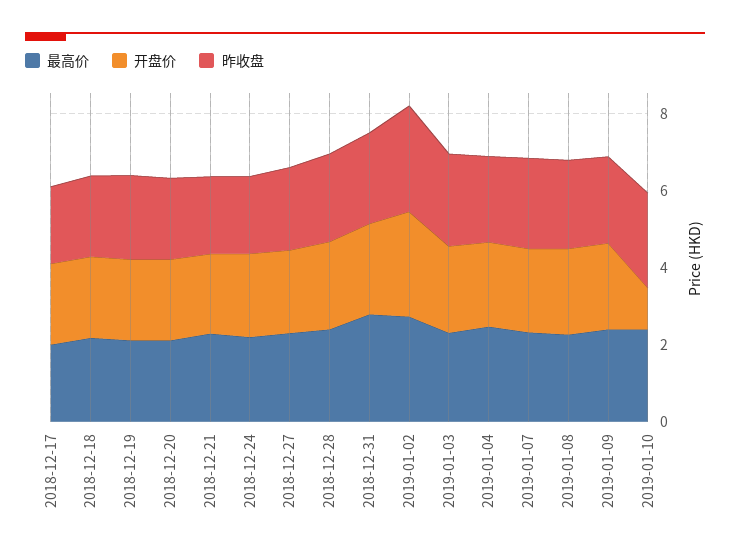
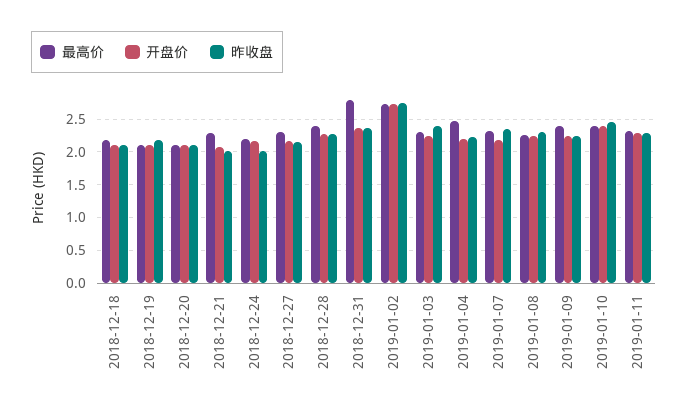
最高价, 2018-12-17: 2 -> none
开盘价, 2018-12-17: 2 -> none
昨收盘, 2018-12-17: 2 -> none
开盘价, 2019-01-10: 1 -> 2.4
最高价, 2019-01-11: none -> 2.3
开盘价, 2019-01-11: none -> 2.3
昨收盘, 2019-01-11: none -> 2.3

